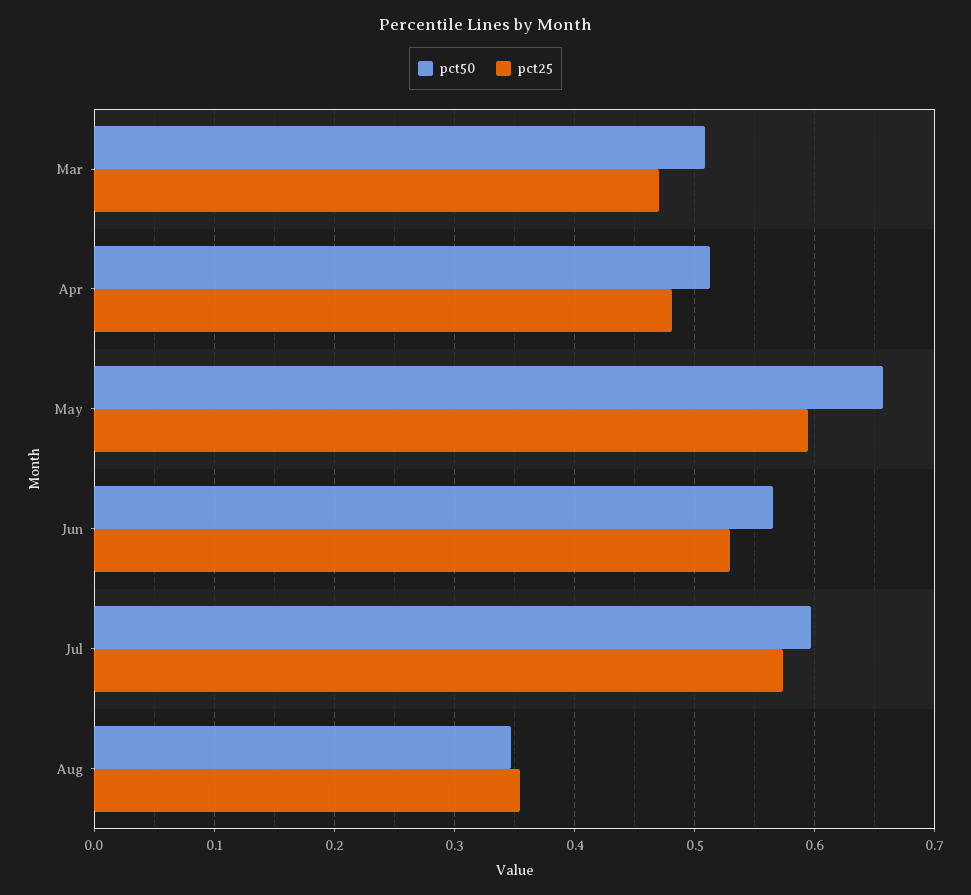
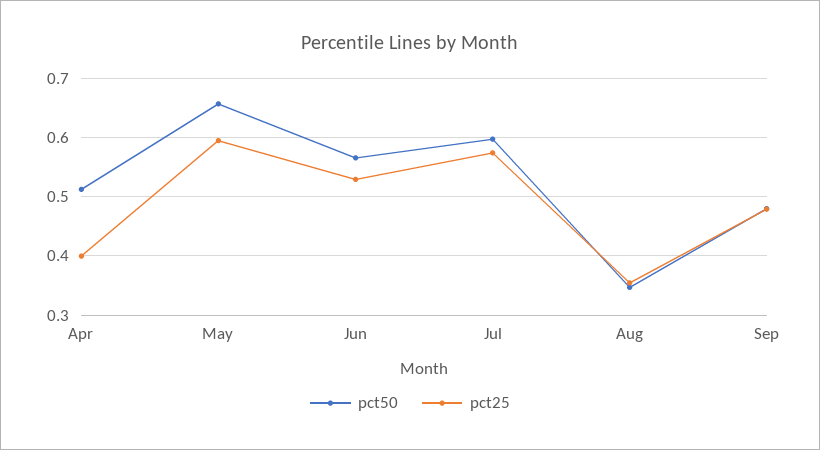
pct50, Mar: 0.51 -> none
pct25, Mar: 0.47 -> none
pct25, Apr: 0.48 -> 0.4
pct50, Sep: none -> 0.48
pct25, Sep: none -> 0.48

